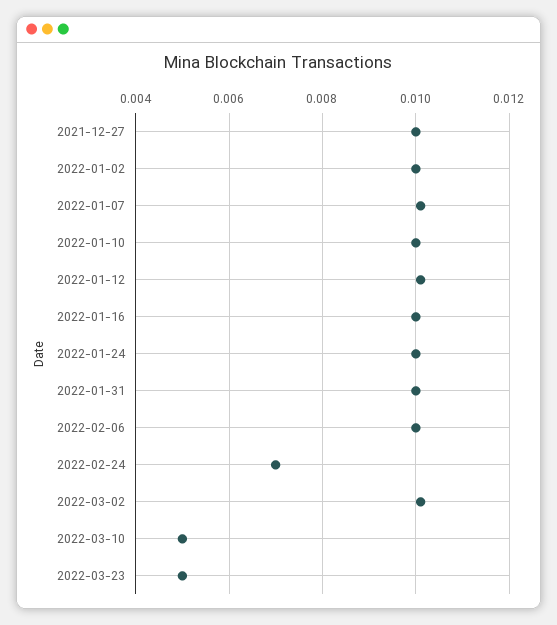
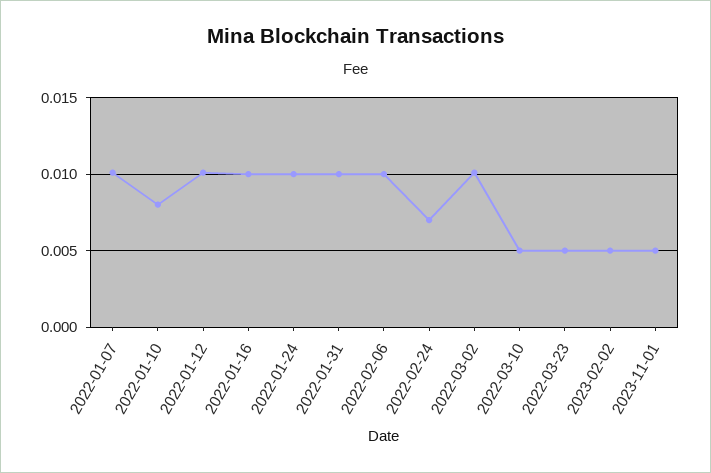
2021-12-27: 0.01 -> none
2022-01-02: 0.01 -> none
2022-01-10: 0.01 -> 0.008
2023-02-02: none -> 0.005
2023-11-01: none -> 0.005

